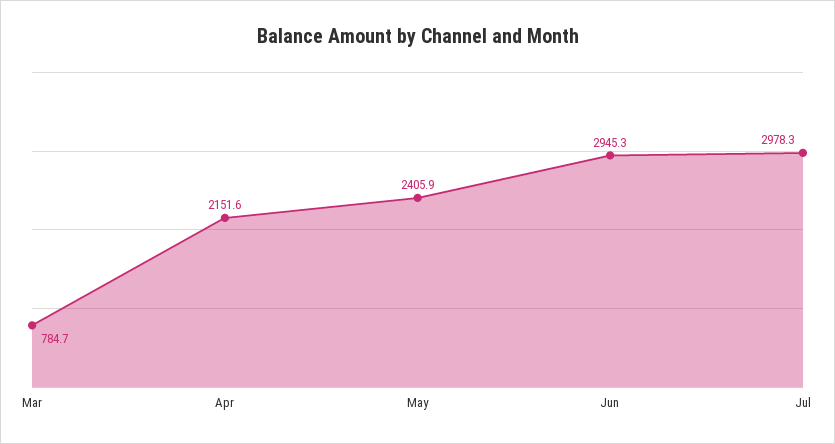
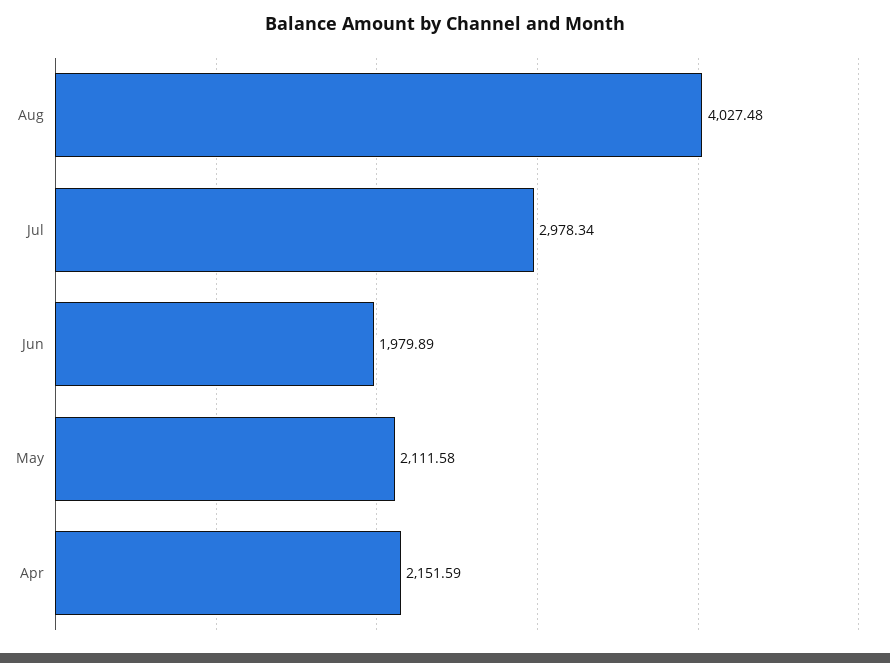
Mar: 784.7 -> none
May: 2405.9 -> 2111.58
Jun: 2945.3 -> 1979.89
Aug: none -> 4027.48

